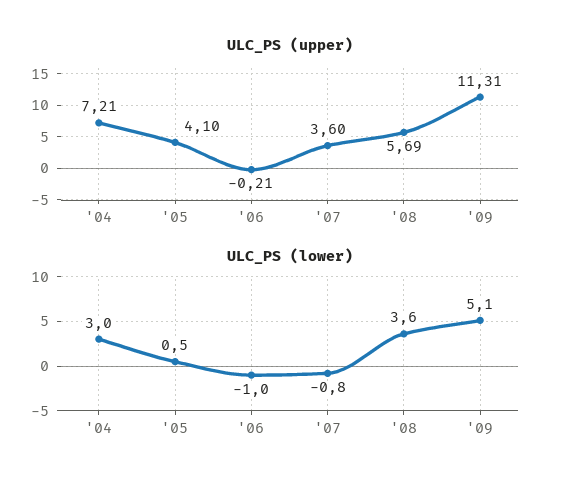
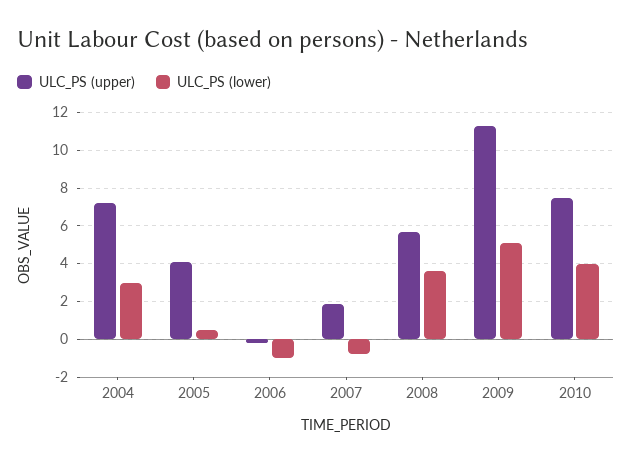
ULC_PS (upper), '07: 3.6 -> 2
ULC_PS (upper), 2010: none -> 7.5
ULC_PS (lower), 2010: none -> 4

